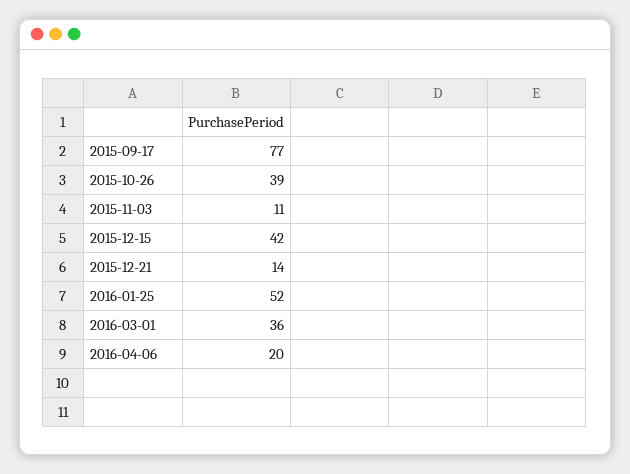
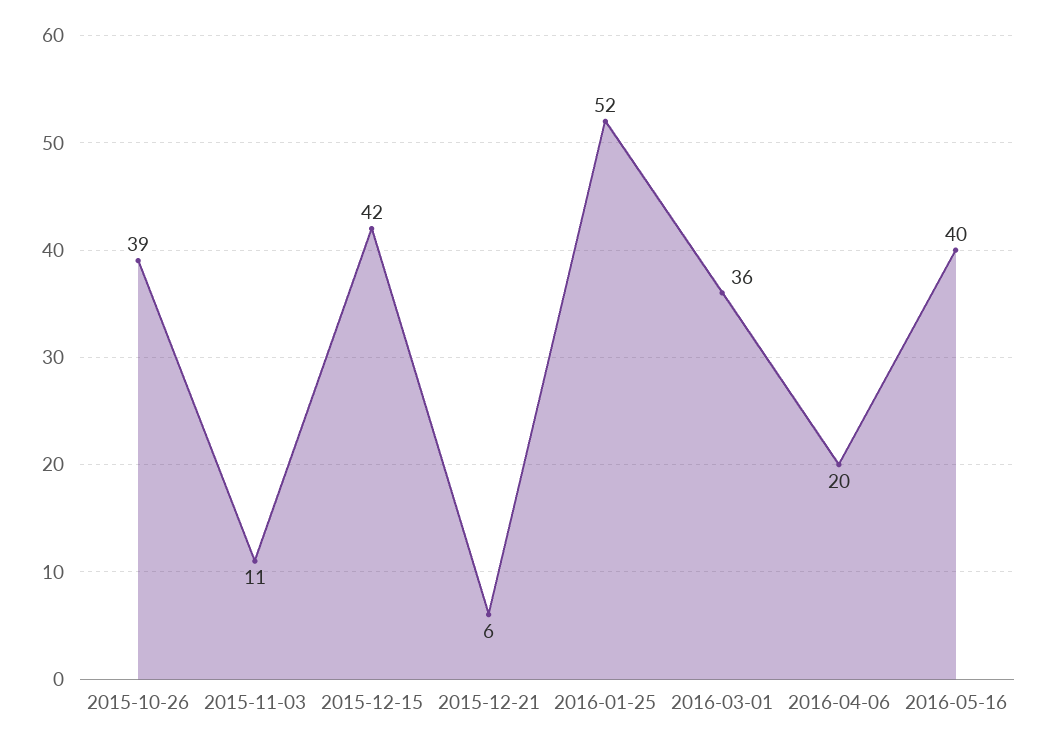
2015-09-17: 77 -> none
2015-12-21: 14 -> 6
2016-05-16: none -> 40

